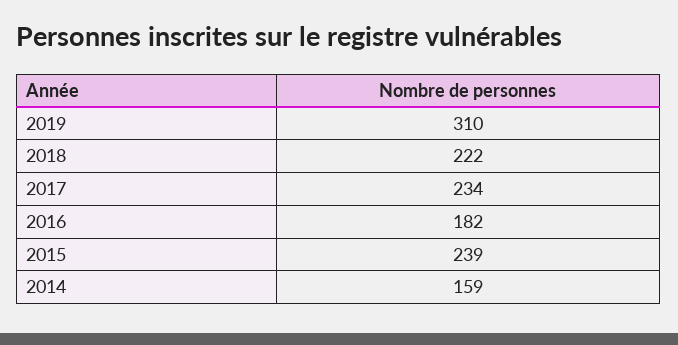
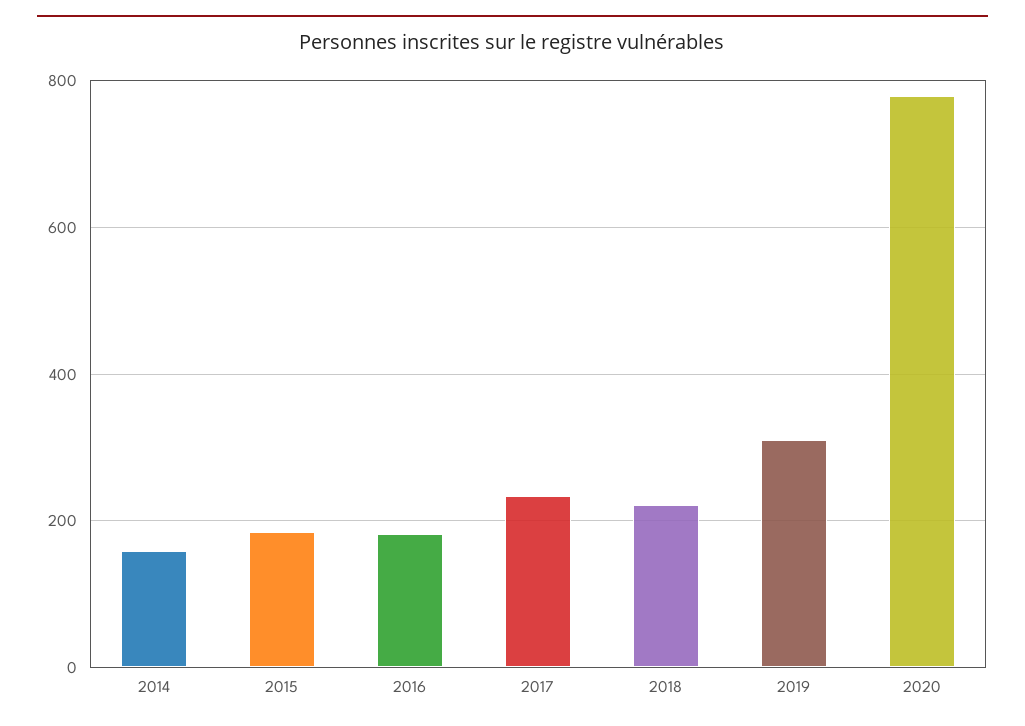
2015: 239 -> 180
2020: none -> 780

